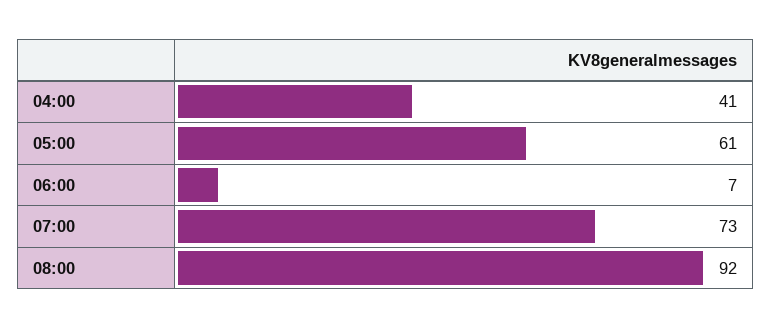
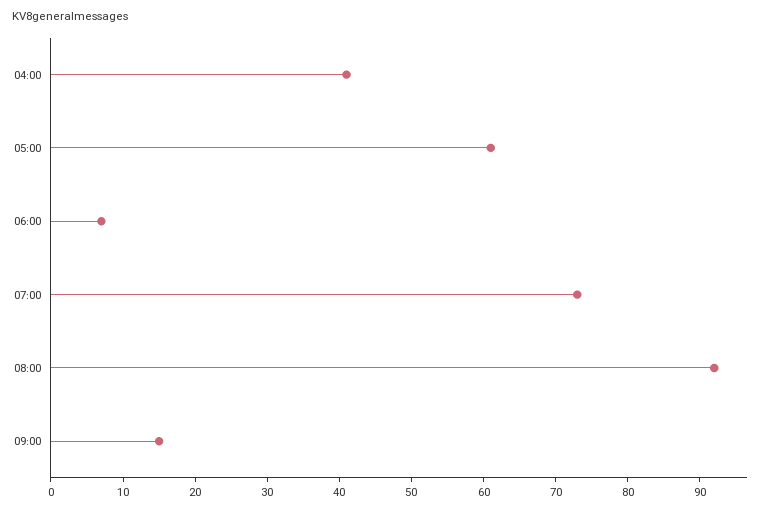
09:00: none -> 15

